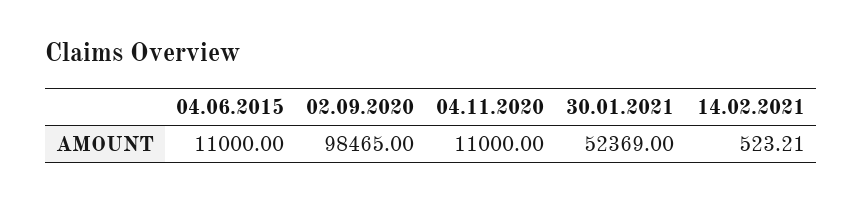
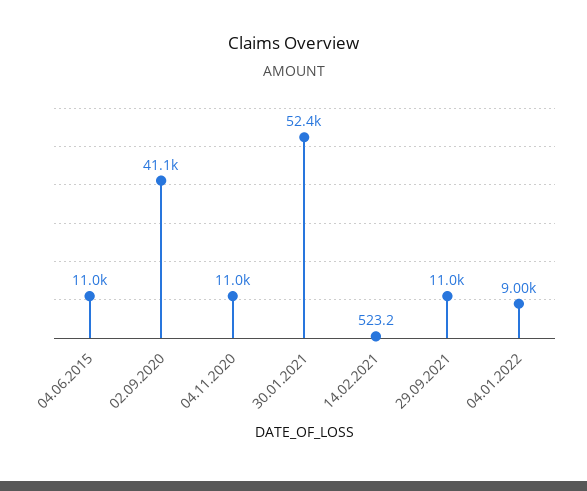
02.09.2020: 98465 -> 41100
29.09.2021: none -> 11000
04.01.2022: none -> 9000

